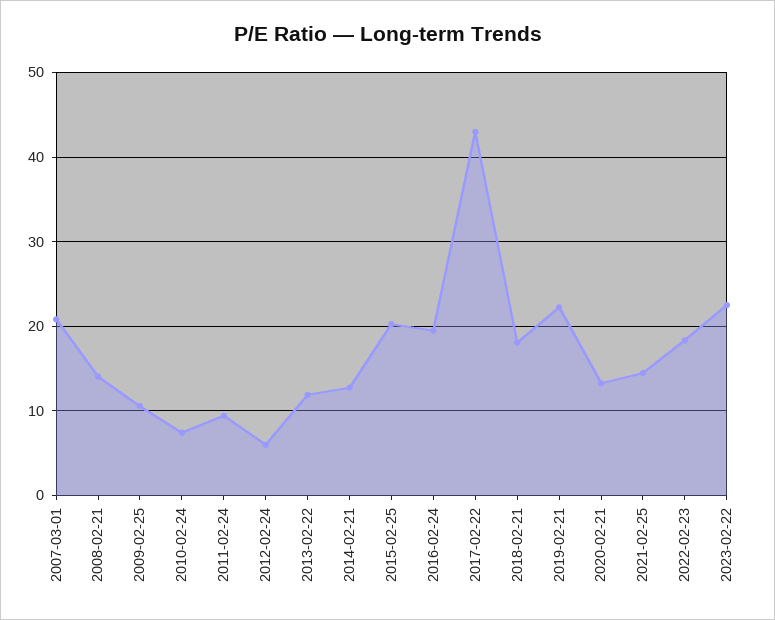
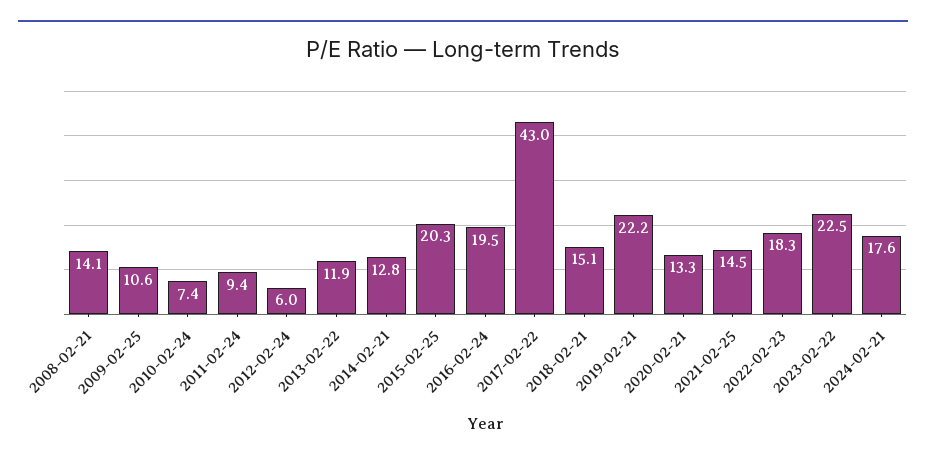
2007-03-01: 21 -> none
2018-02-21: 18 -> 15.1
2024-02-21: none -> 17.6

